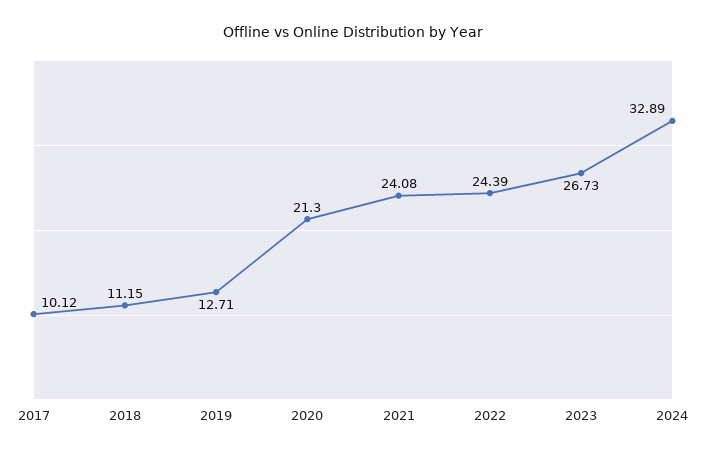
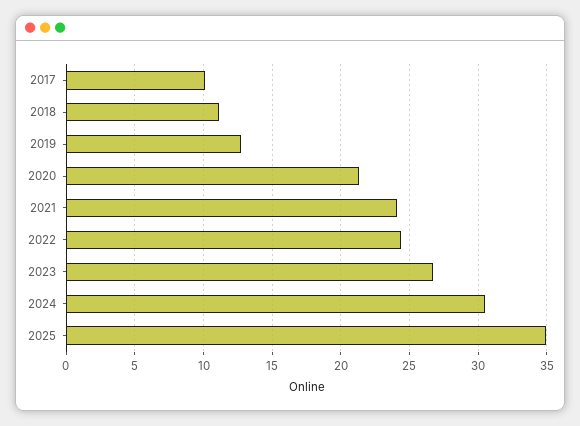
2024: 32.89 -> 30.5
2025: none -> 35

